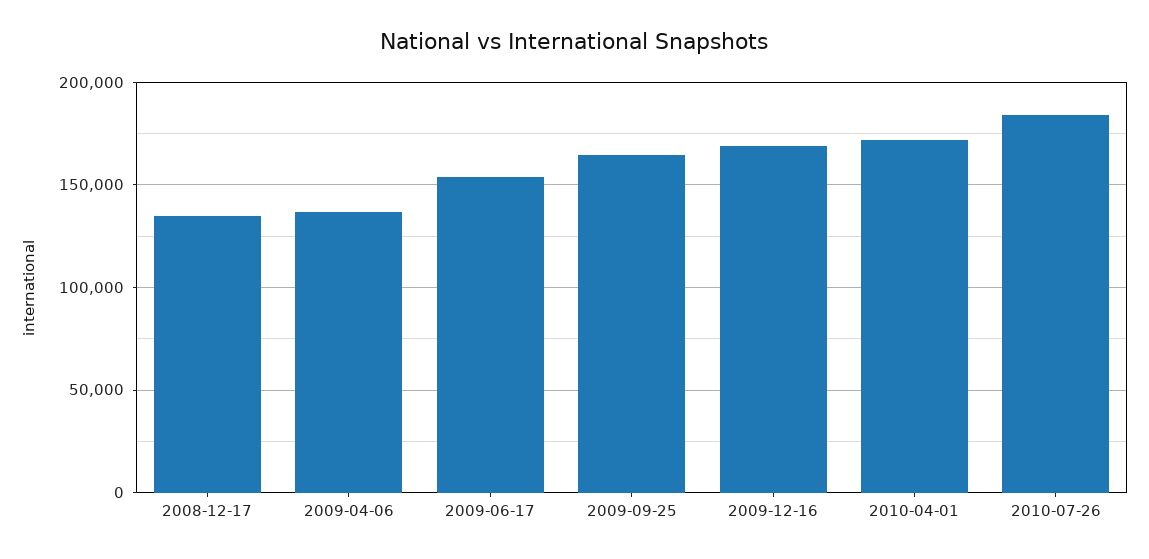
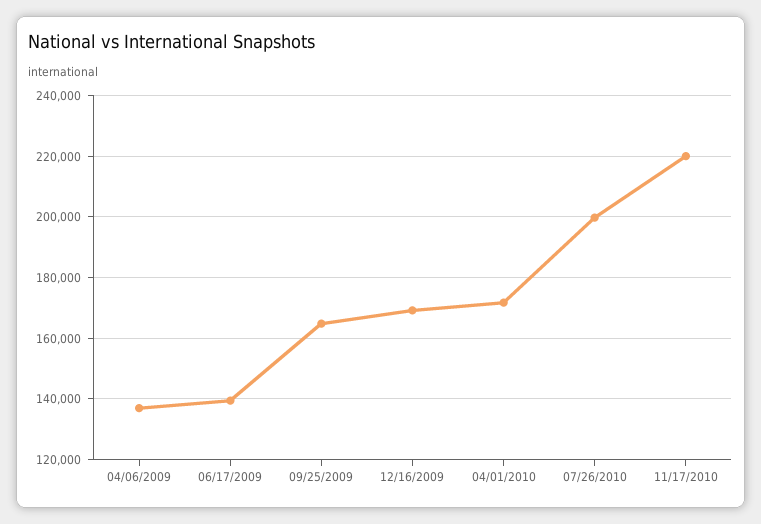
2008-12-17: 135000 -> none
2009-06-17: 155000 -> 140000
2010-07-26: 185000 -> 200000
11/17/2010: none -> 220000

